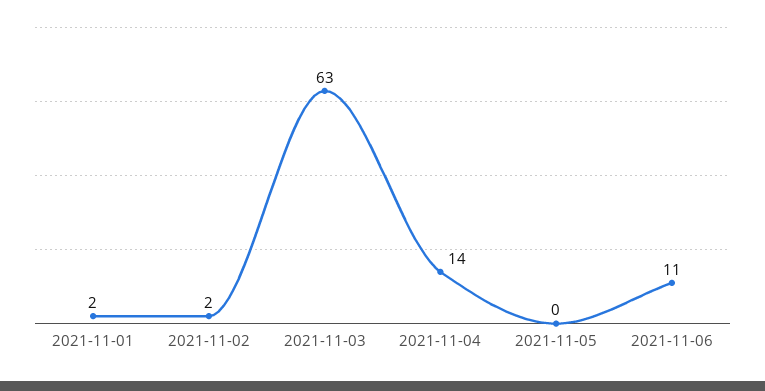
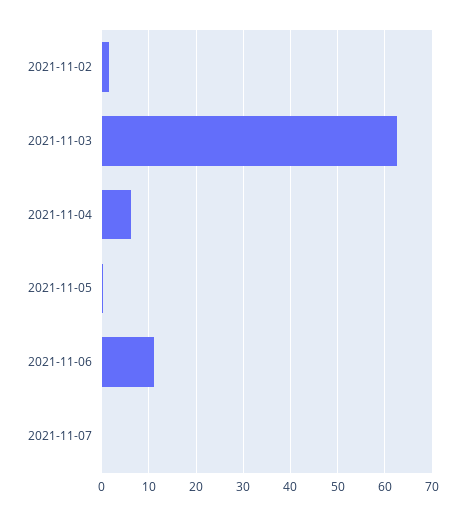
2021-11-01: 2 -> none
2021-11-04: 14 -> 6
2021-11-07: none -> 0

